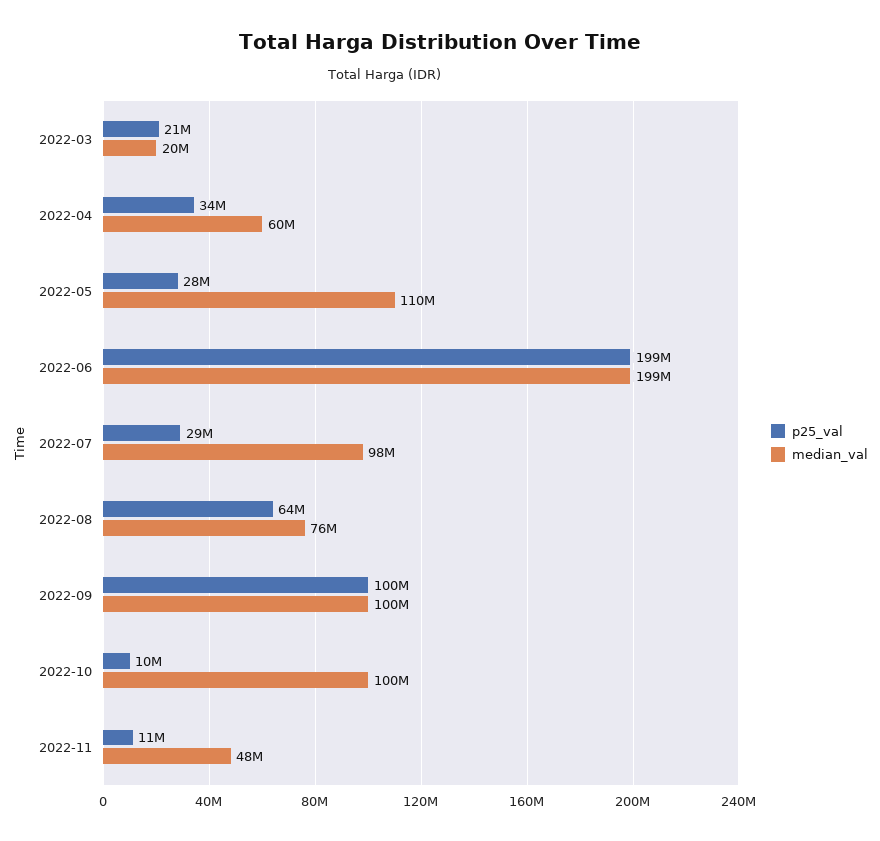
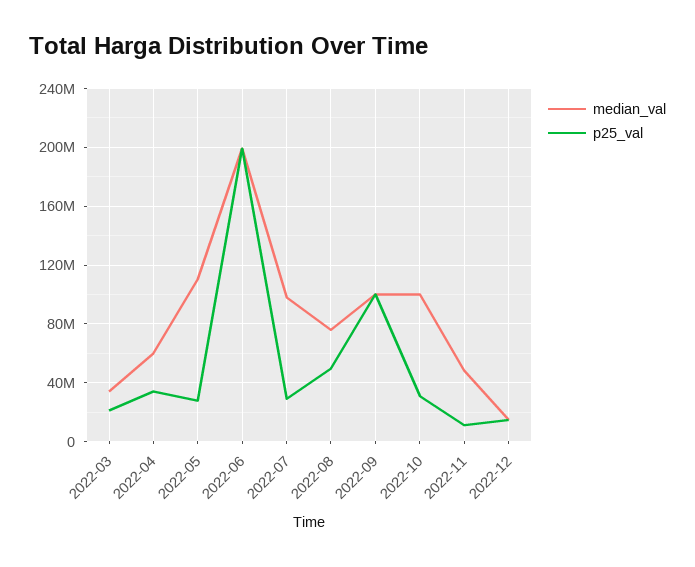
median_val, 2022-03: 20000000 -> 35000000
p25_val, 2022-08: 64000000 -> 50000000
p25_val, 2022-10: 10000000 -> 30000000
median_val, 2022-12: none -> 15000000
p25_val, 2022-12: none -> 15000000

